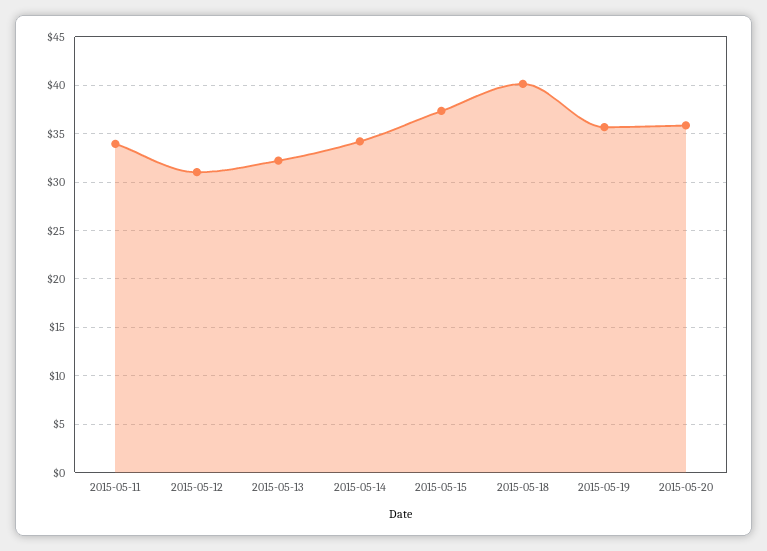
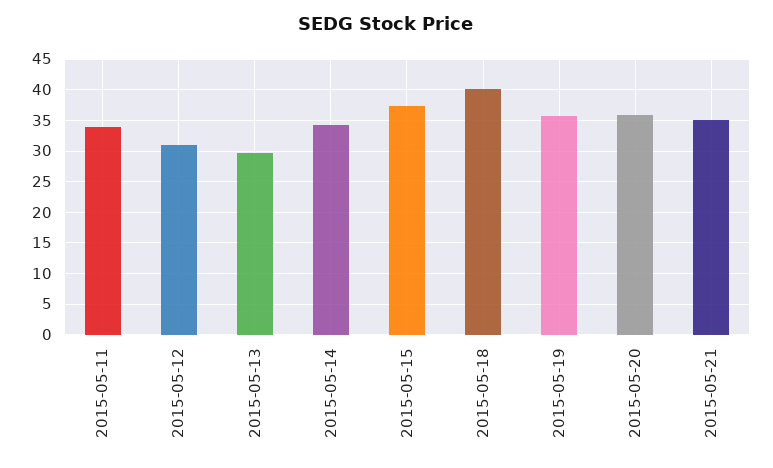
2015-05-13: 32 -> 30
2015-05-21: none -> 35

